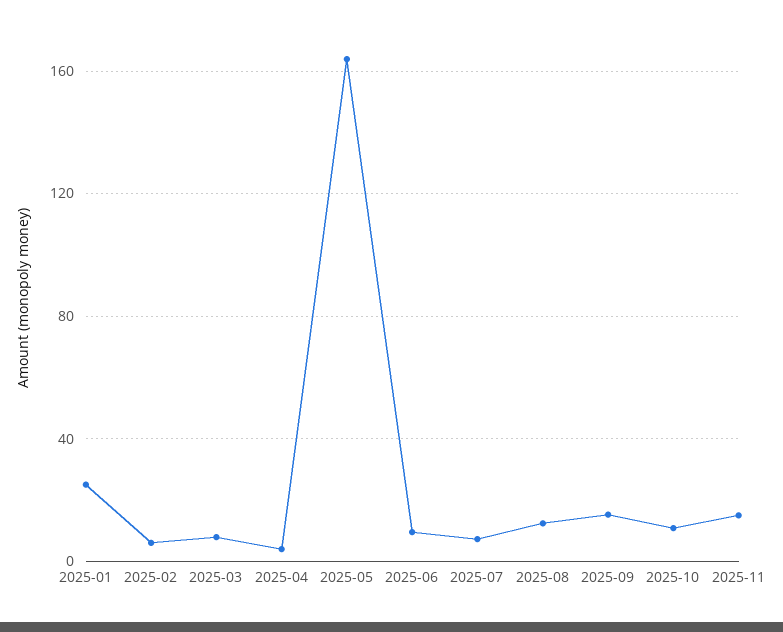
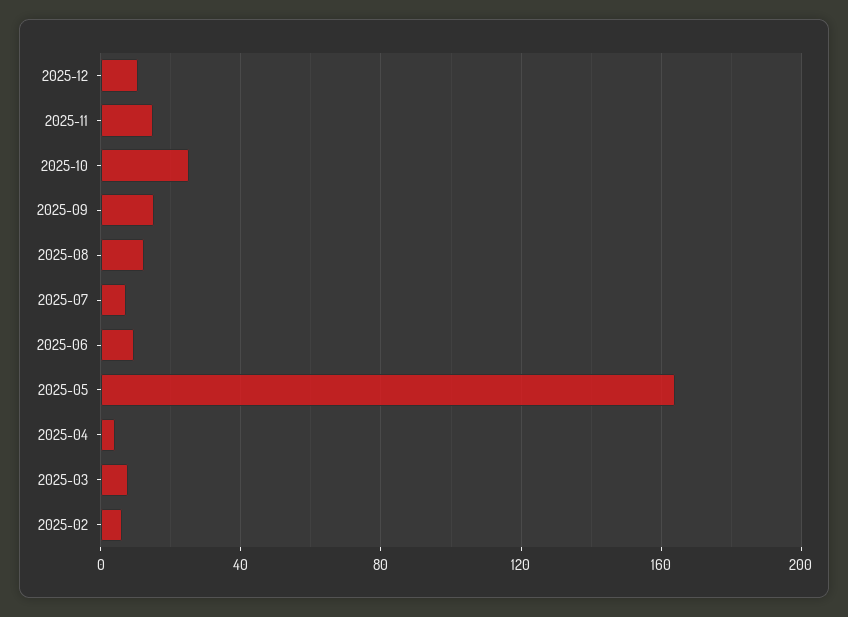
2025-01: 25 -> none
2025-10: 10 -> 25
2025-12: none -> 10

